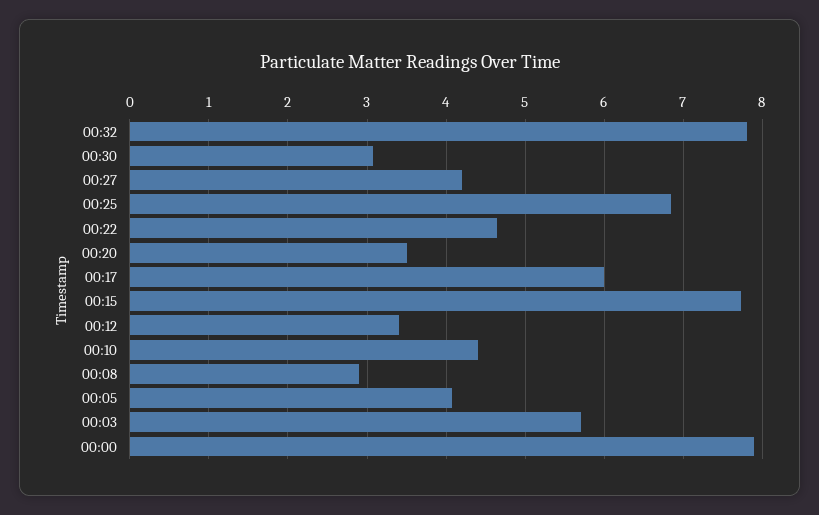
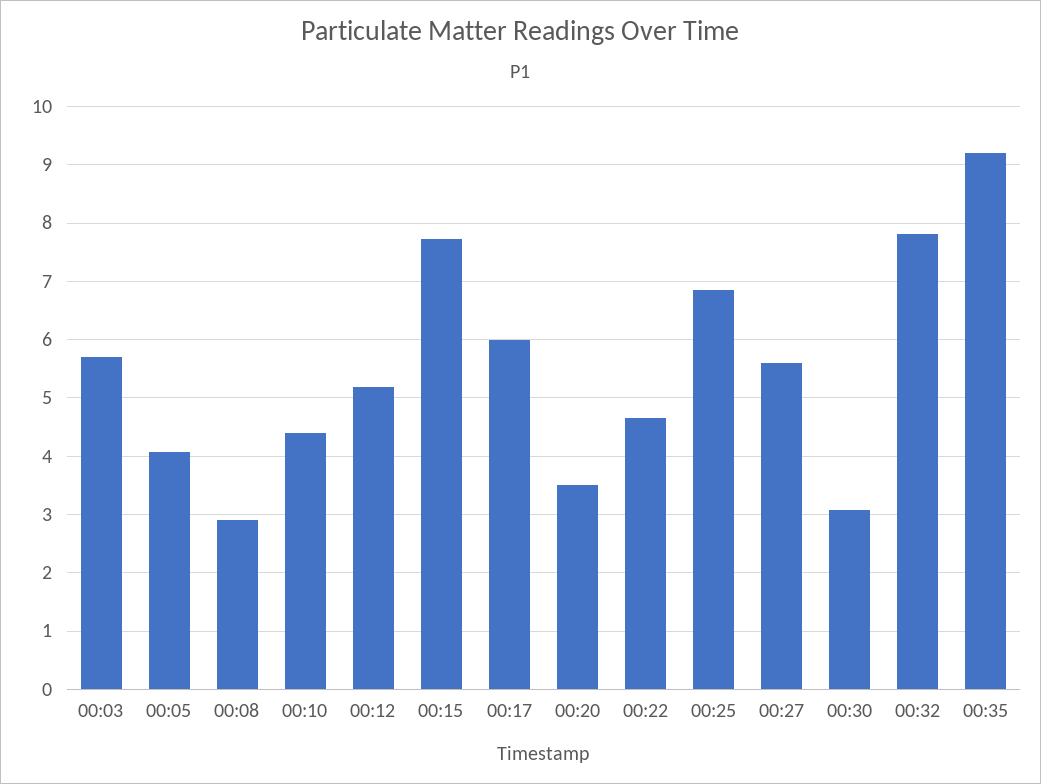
00:27: 4.2 -> 5.6
00:12: 3.4 -> 5.2
00:00: 7.9 -> none
00:35: none -> 9.2

